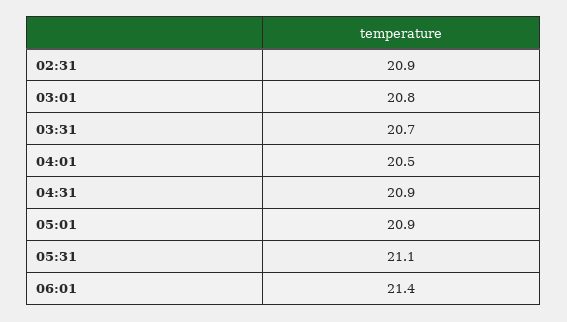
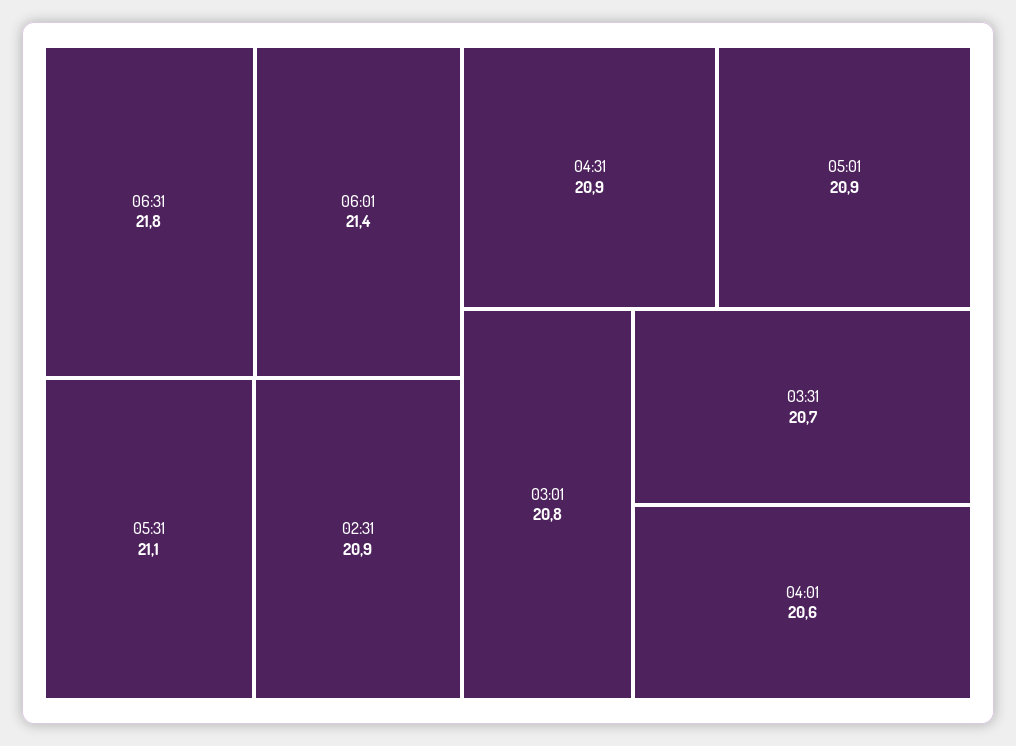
04:01: 20.5 -> 20.6
06:31: none -> 21.8

